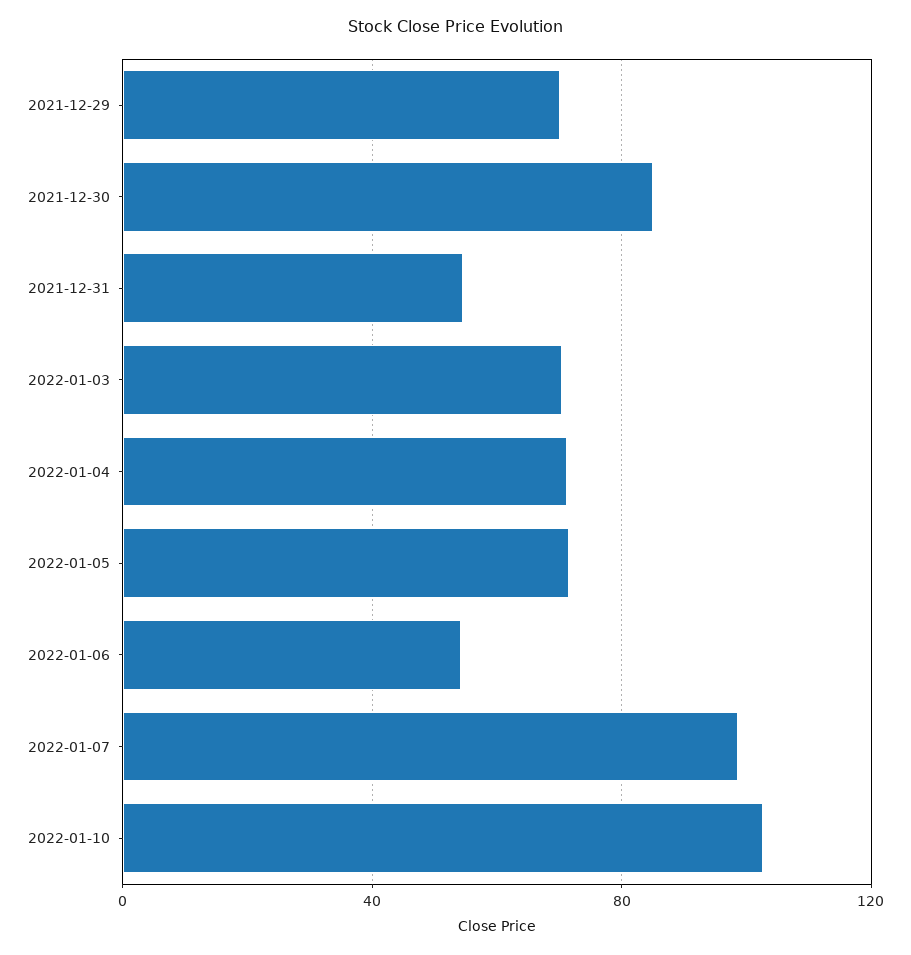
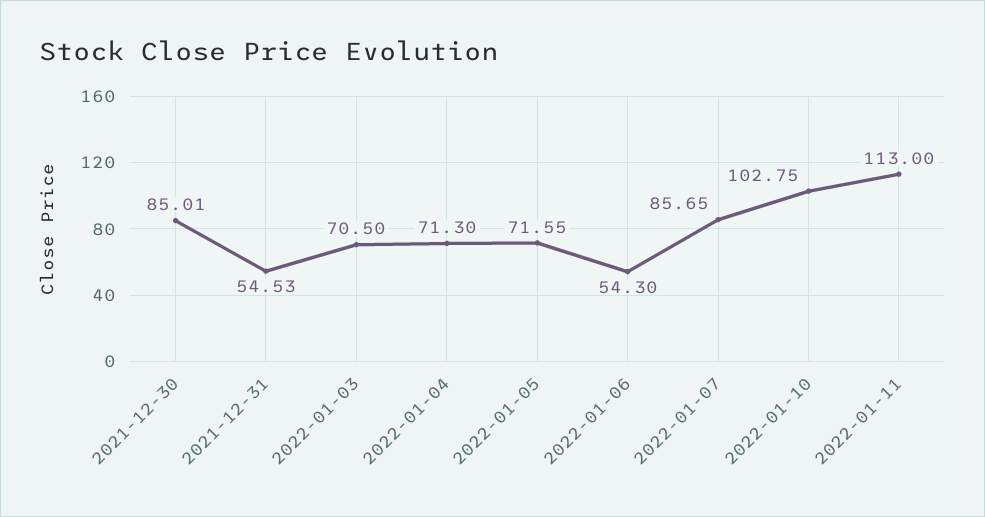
2021-12-29: 70 -> none
2022-01-07: 100 -> 85.65
2022-01-11: none -> 113

